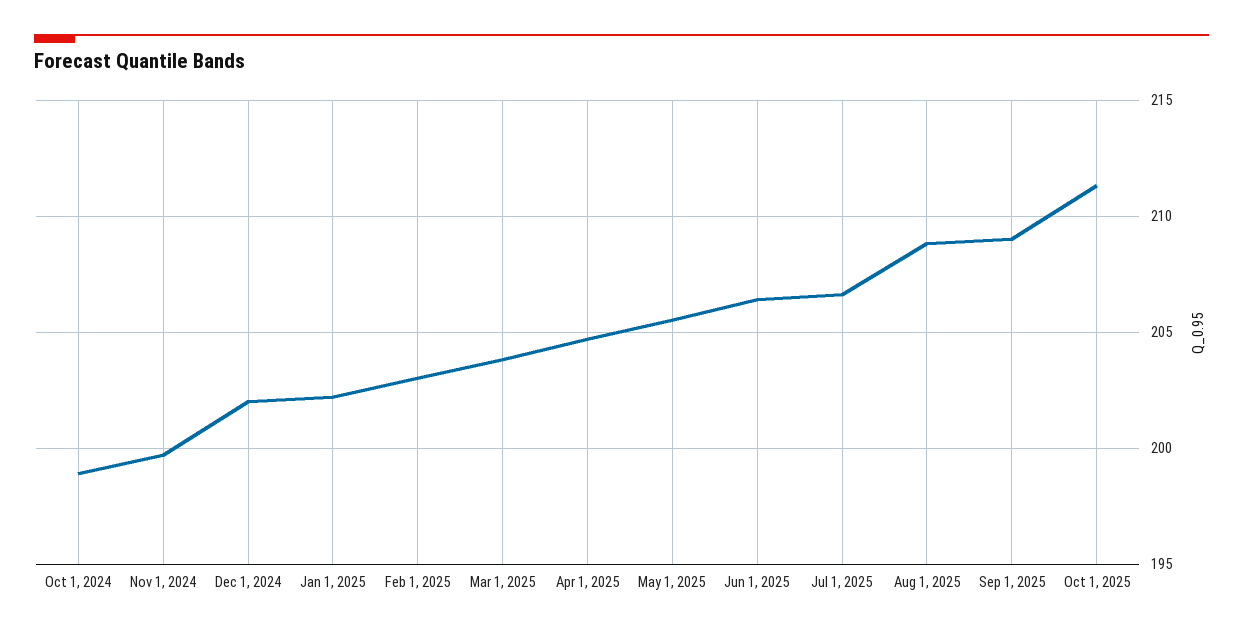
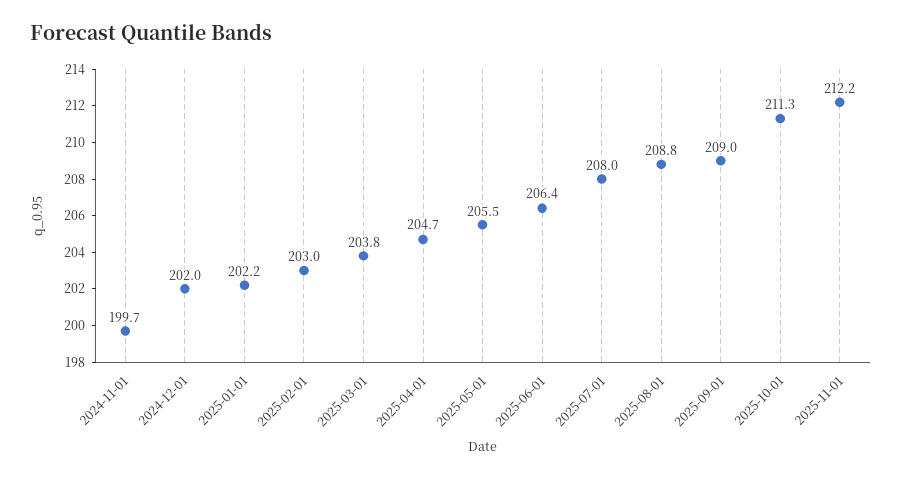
Oct 1, 2024: 199 -> none
Jul 1, 2025: 206.5 -> 208
2025-11-01: none -> 212.2

